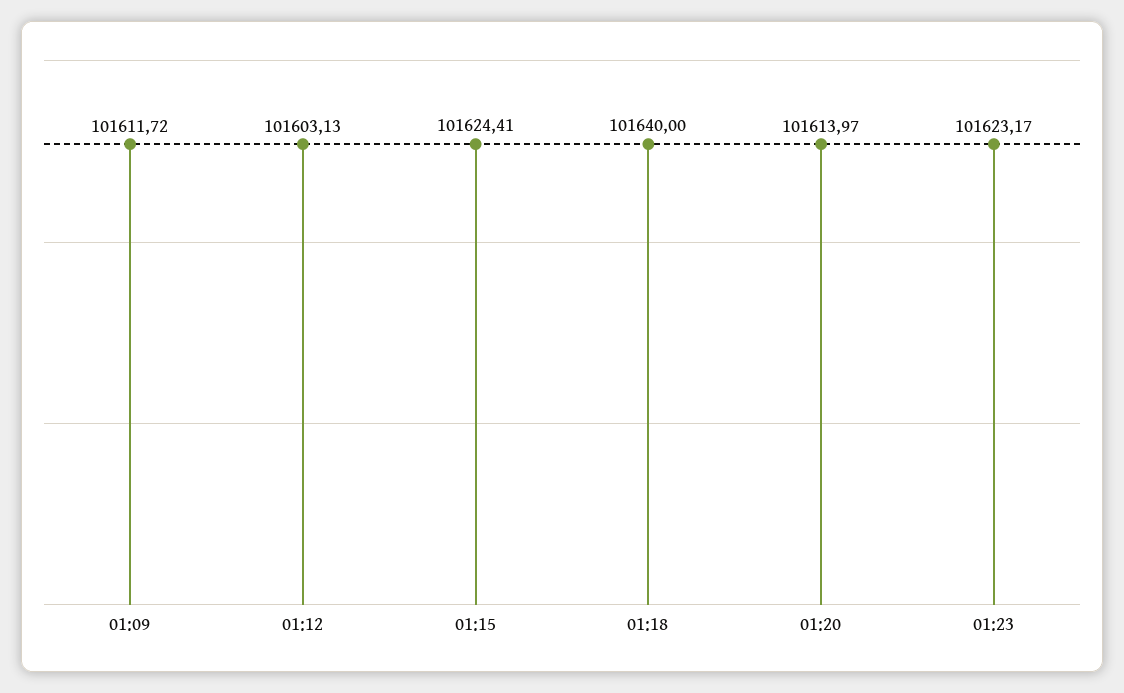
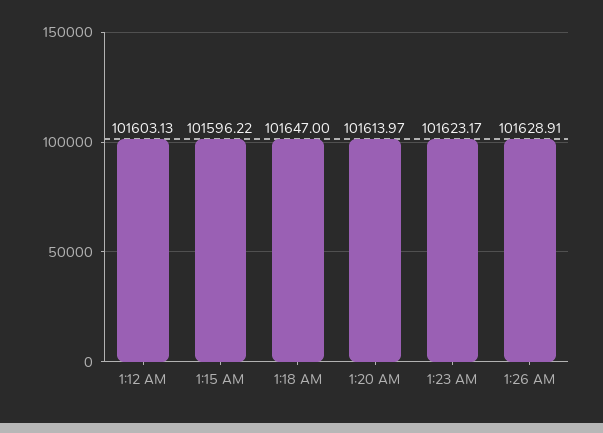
01:09: 101611.72 -> none
01:15: 101624.41 -> 101596.22
01:18: 101640 -> 101647
1:26 AM: none -> 101628.91

